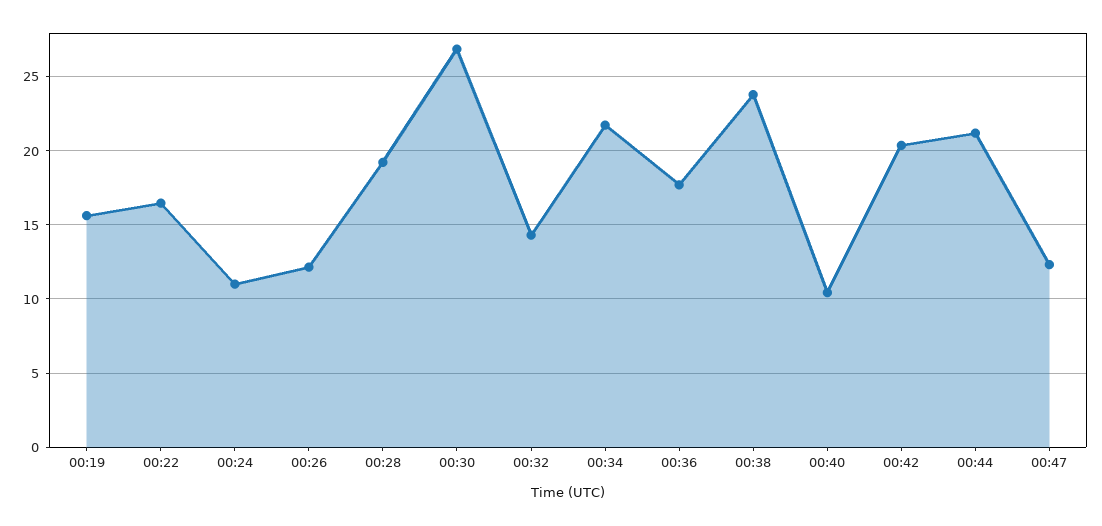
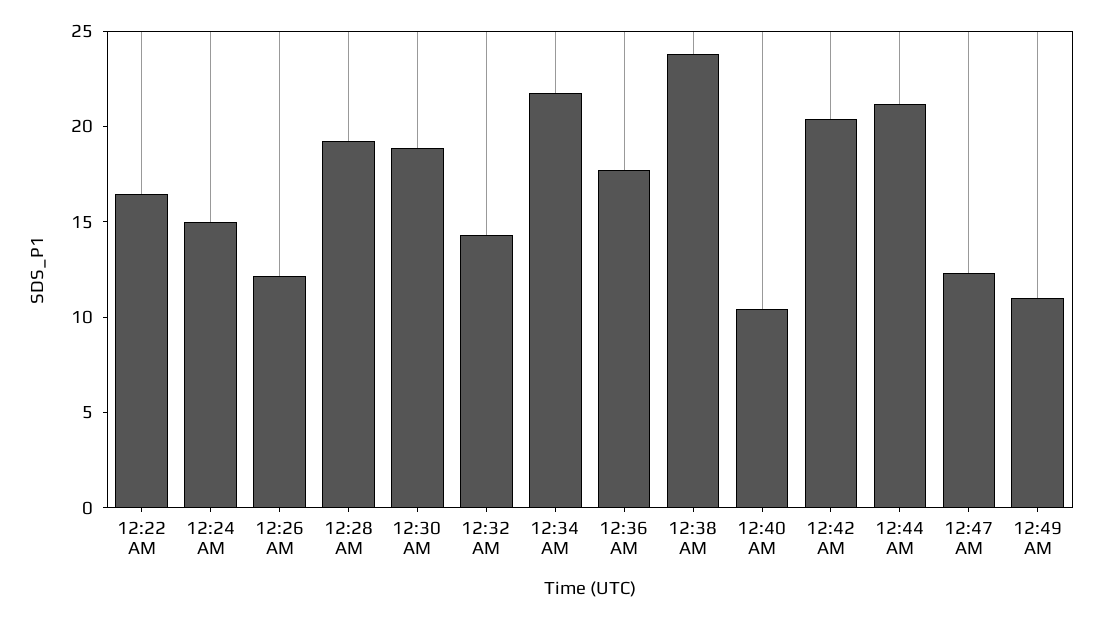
00:19: 15.5 -> none
00:24: 11 -> 15
00:30: 27 -> 19
12:49 AM: none -> 11

